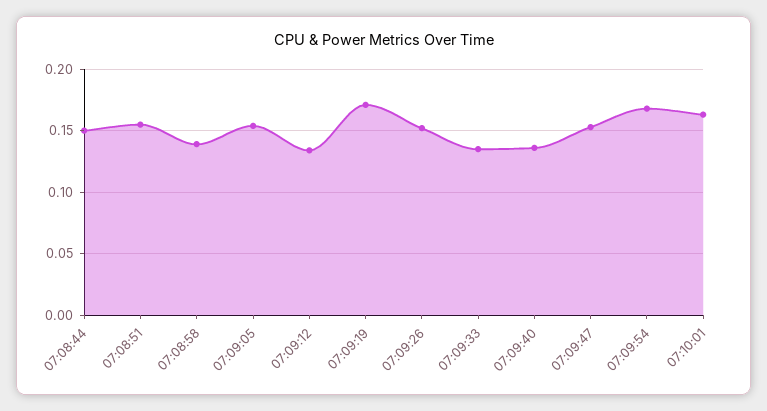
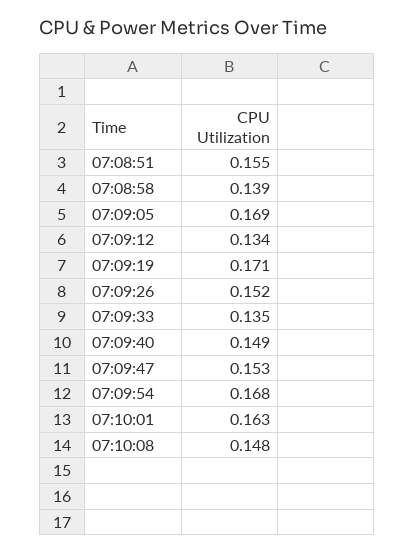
07:08:44: 0.15 -> none
07:09:05: 0.155 -> 0.169
07:09:40: 0.135 -> 0.149
07:10:08: none -> 0.148

